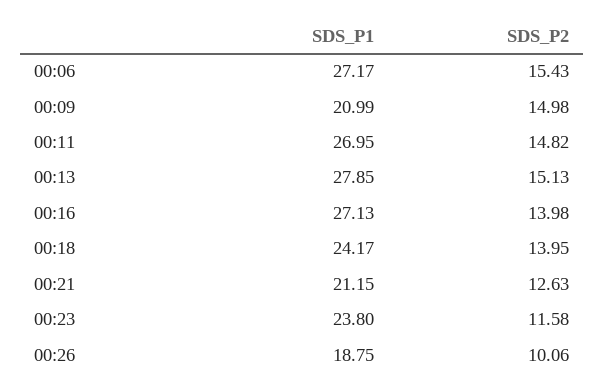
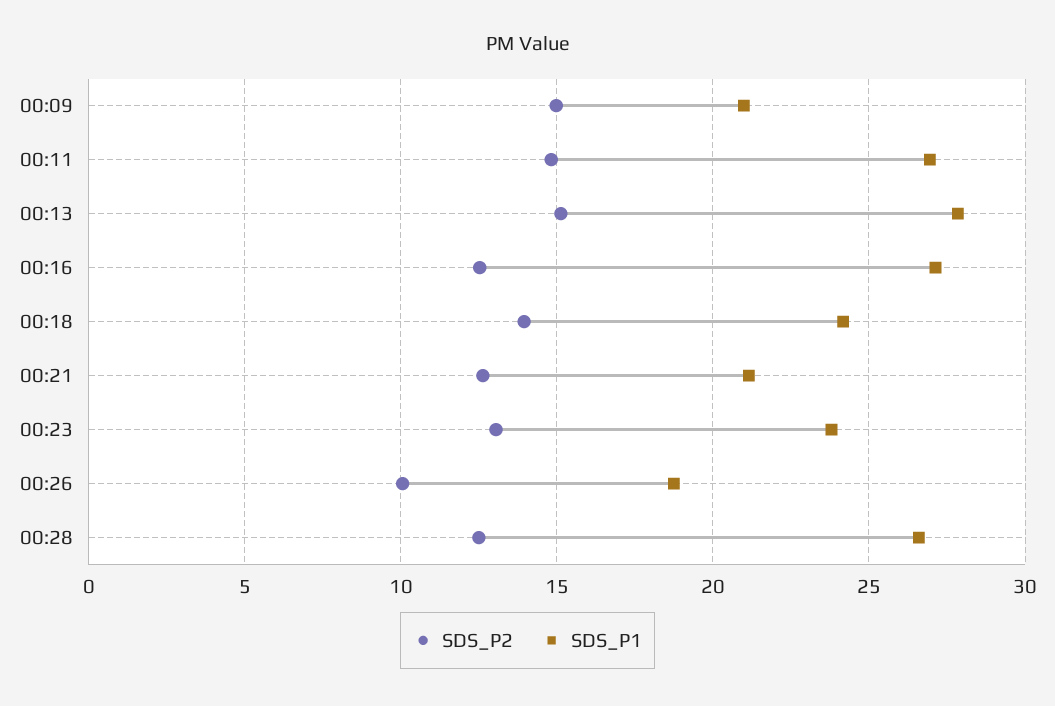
SDS_P1, 00:06: 27.17 -> none
SDS_P2, 00:06: 15.43 -> none
SDS_P2, 00:16: 13.98 -> 12.5
SDS_P2, 00:23: 11.58 -> 13
SDS_P2, 00:28: none -> 12.5
SDS_P1, 00:28: none -> 26.5

